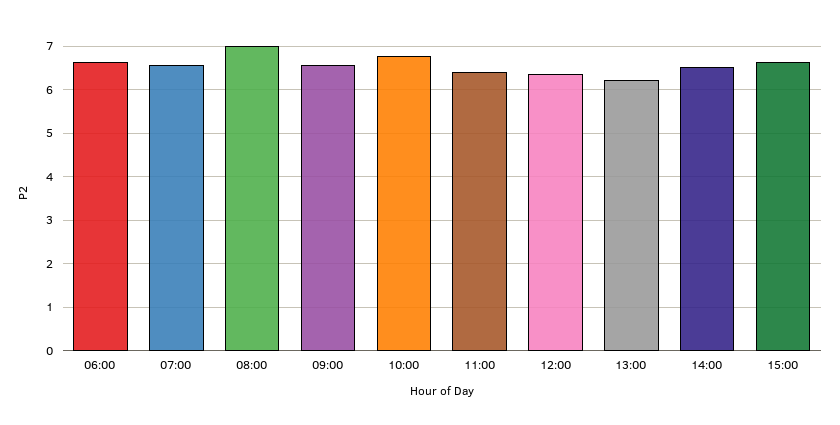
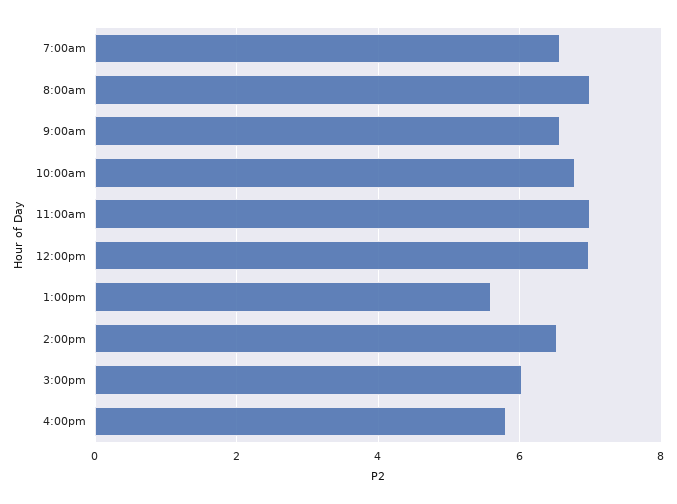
06:00: 6.6 -> none
11:00: 6.4 -> 7
12:00: 6.4 -> 7
13:00: 6.2 -> 5.6
15:00: 6.6 -> 6
4:00pm: none -> 5.8

